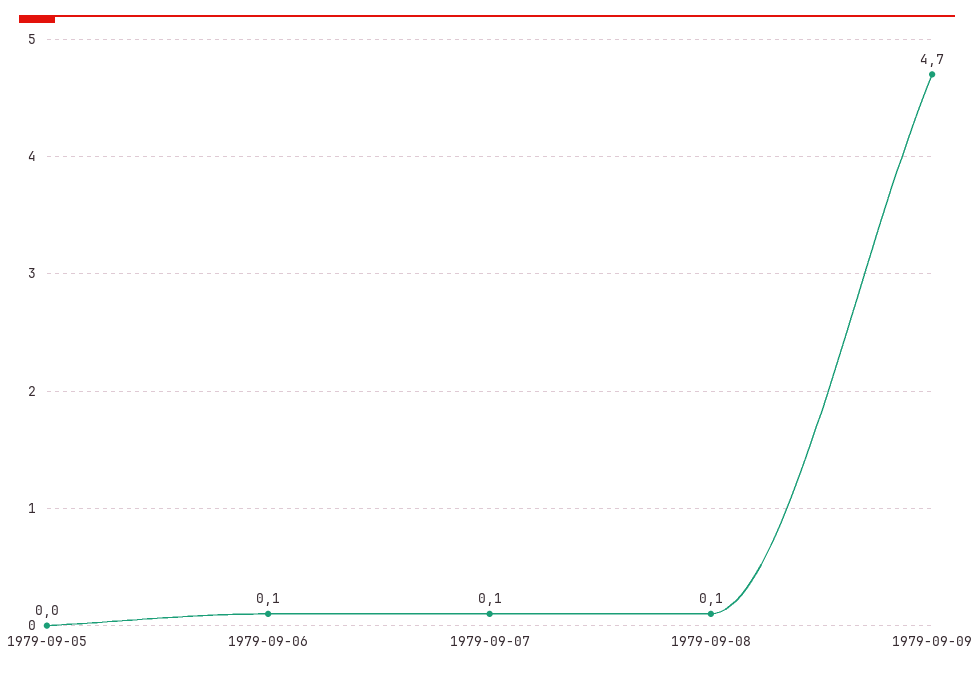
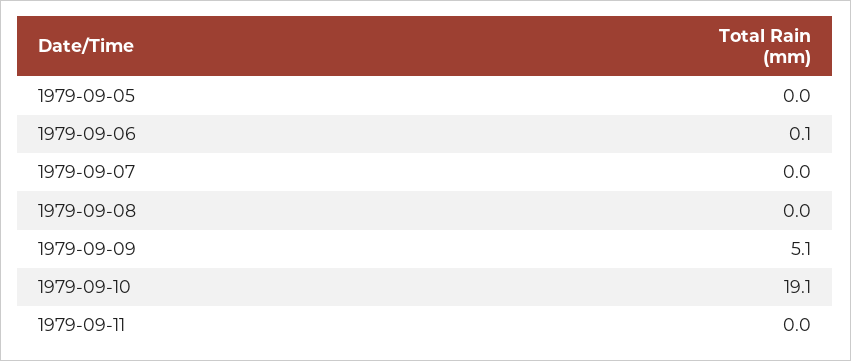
1979-09-07: 0.1 -> 0
1979-09-08: 0.1 -> 0
1979-09-09: 4.7 -> 5.1
1979-09-10: none -> 19.1
1979-09-11: none -> 0

